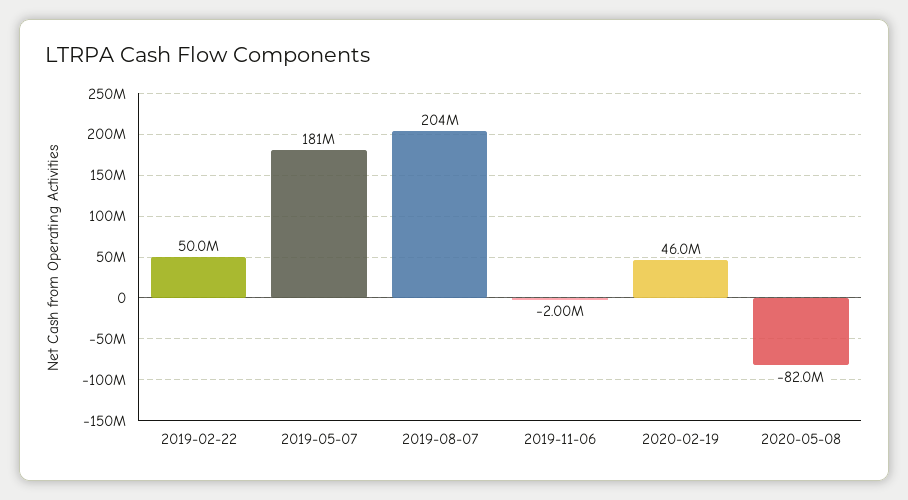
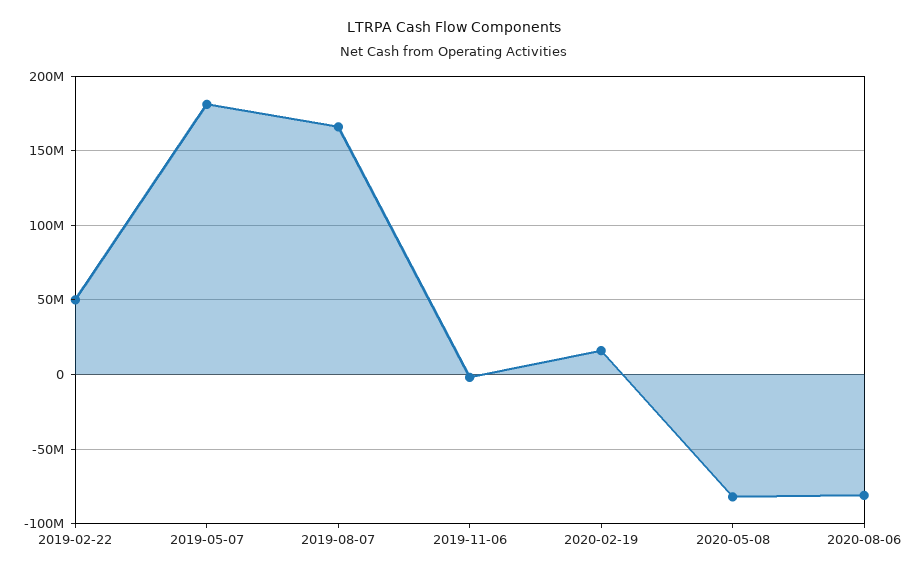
2019-08-07: 204000000 -> 165000000
2020-02-19: 46000000 -> 15000000
2020-08-06: none -> -80000000

